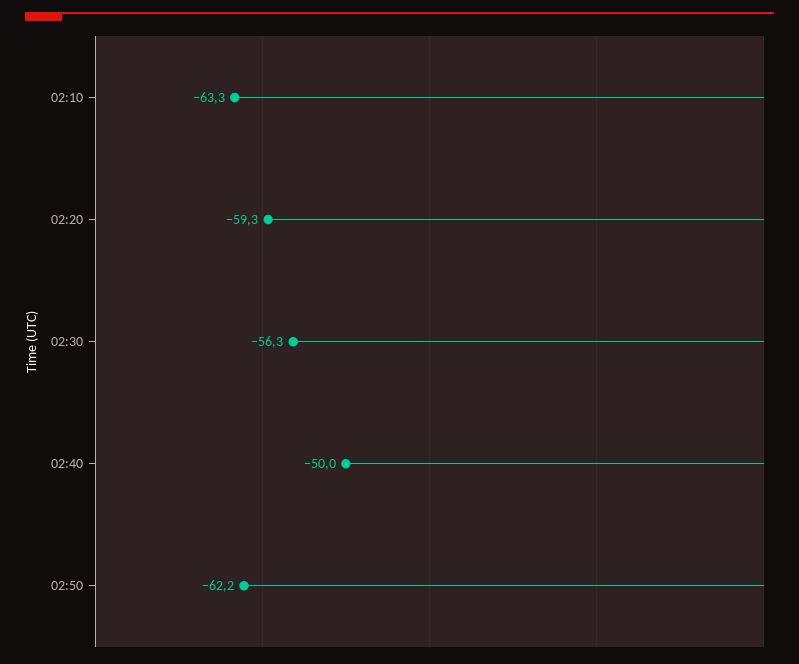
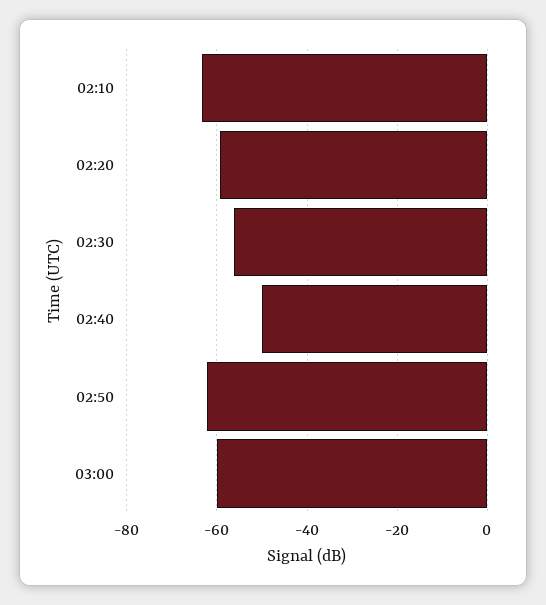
03:00: none -> -60

